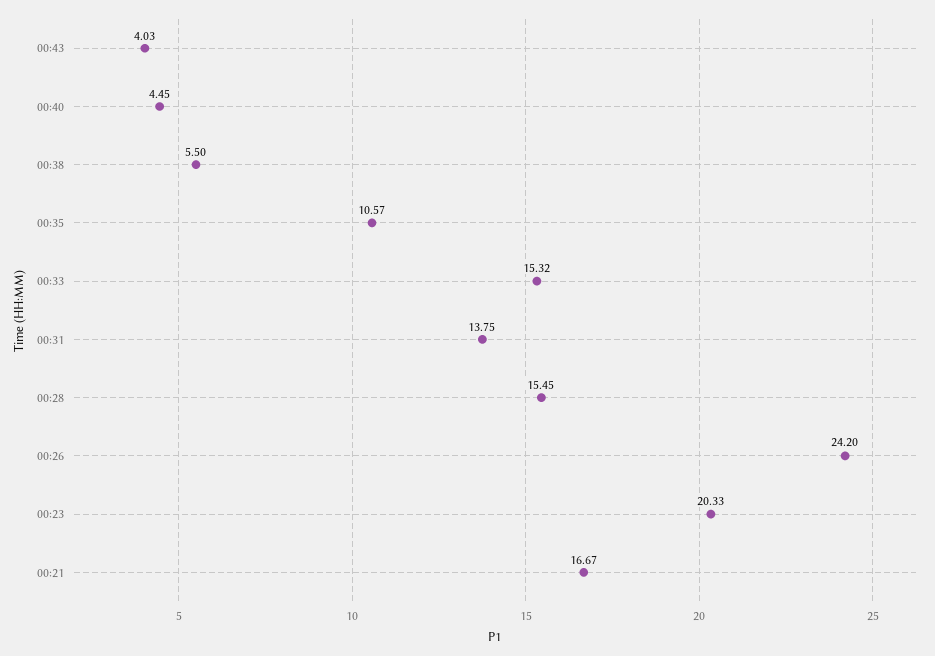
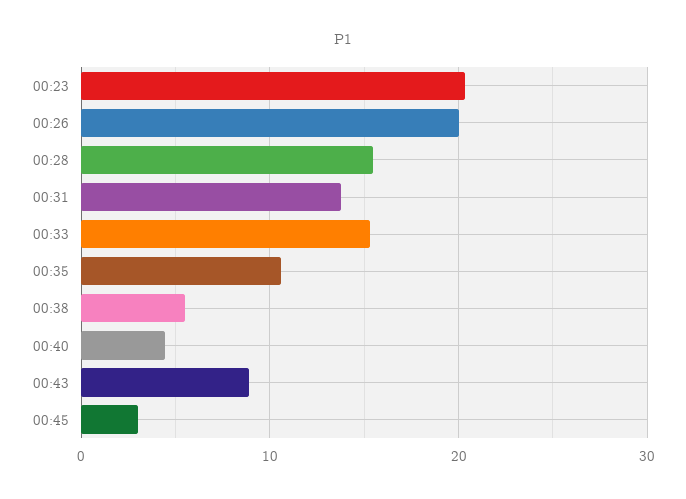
00:43: 4.03 -> 9
00:26: 24.2 -> 20
00:21: 16.67 -> none
00:45: none -> 3

